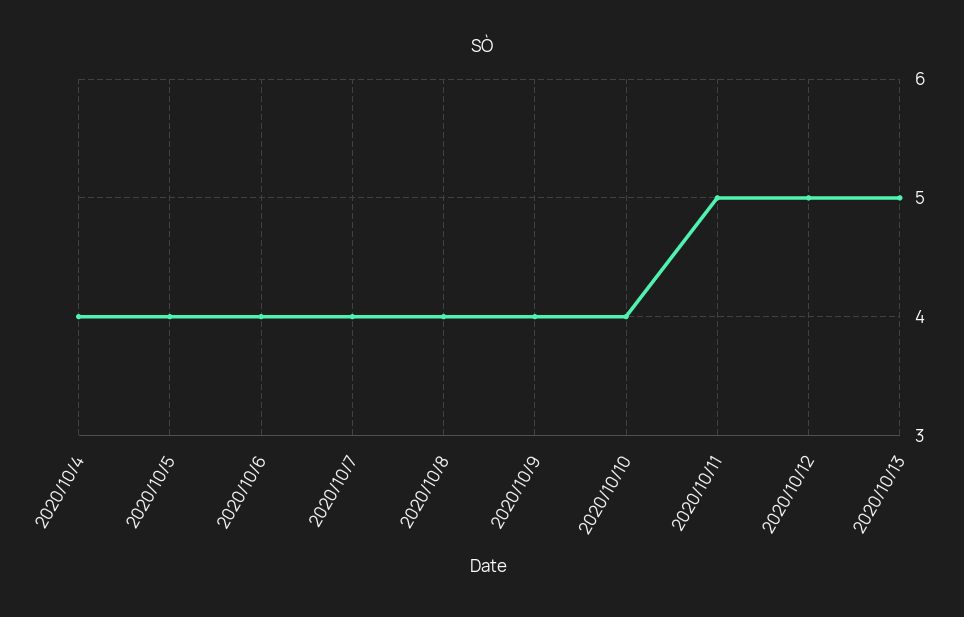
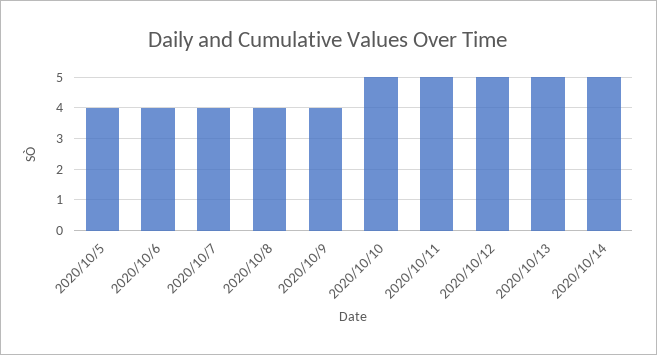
2020/10/4: 4 -> none
2020/10/10: 4 -> 5
2020/10/14: none -> 5

